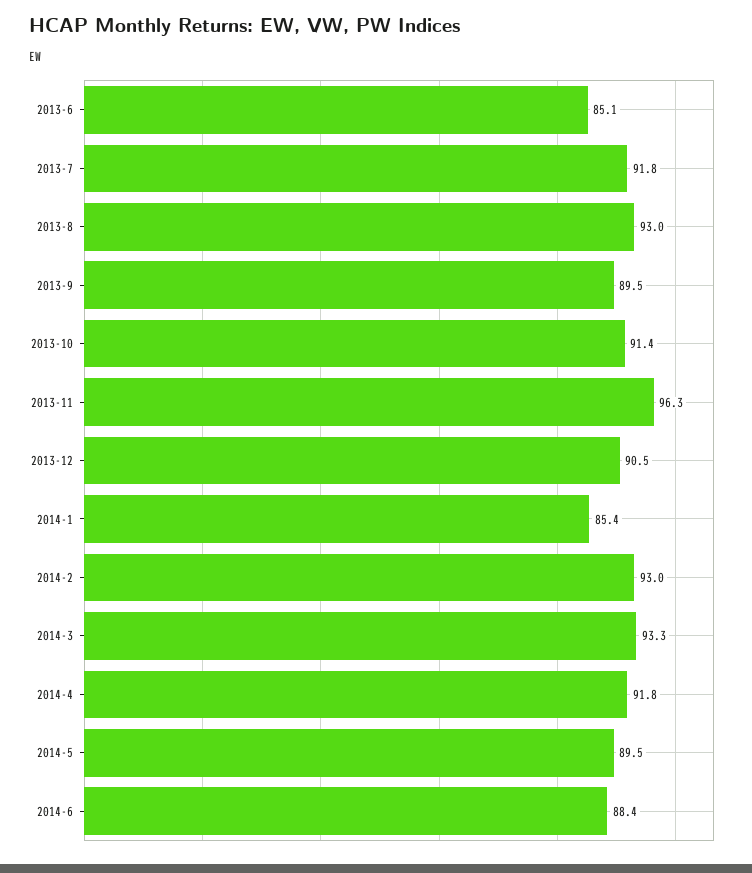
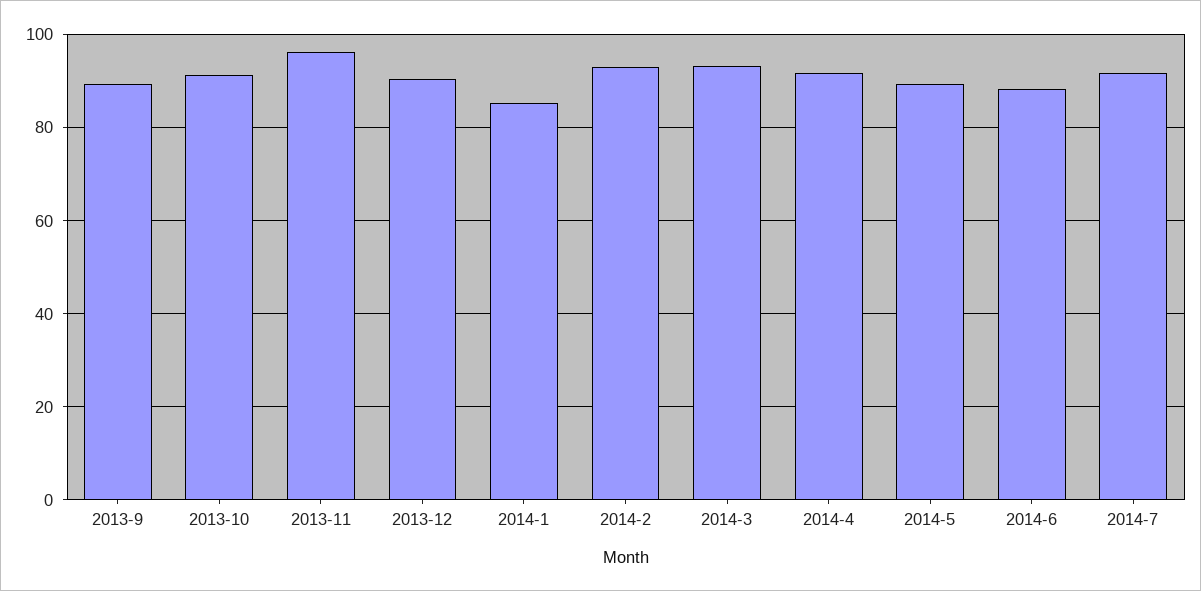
2013-6: 85.1 -> none
2013-7: 91.8 -> none
2013-8: 93 -> none
2014-7: none -> 92

